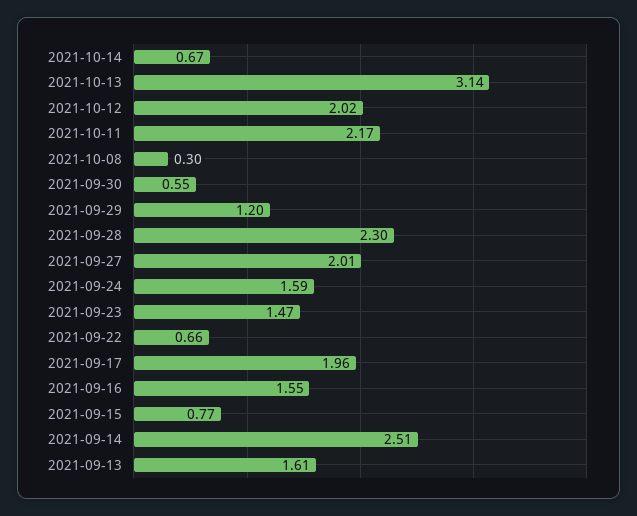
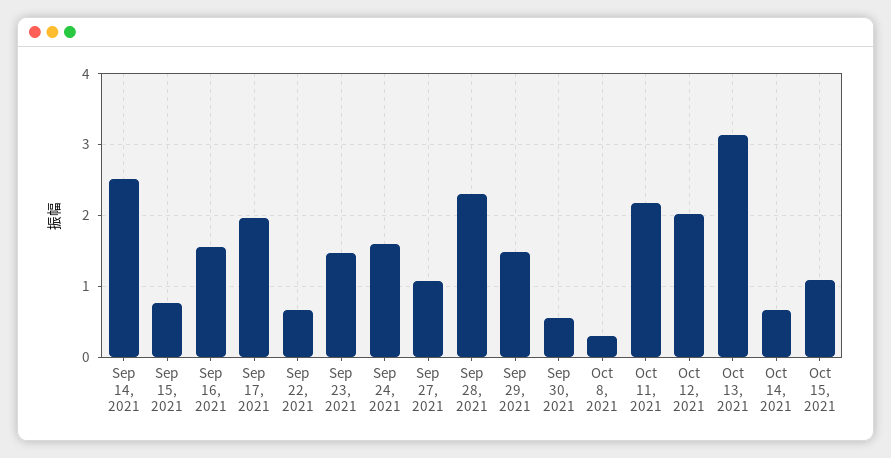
2021-09-29: 1.2 -> 1.5
2021-09-27: 2.01 -> 1.1
2021-09-13: 1.61 -> none
Oct 15, 2021: none -> 1.1

